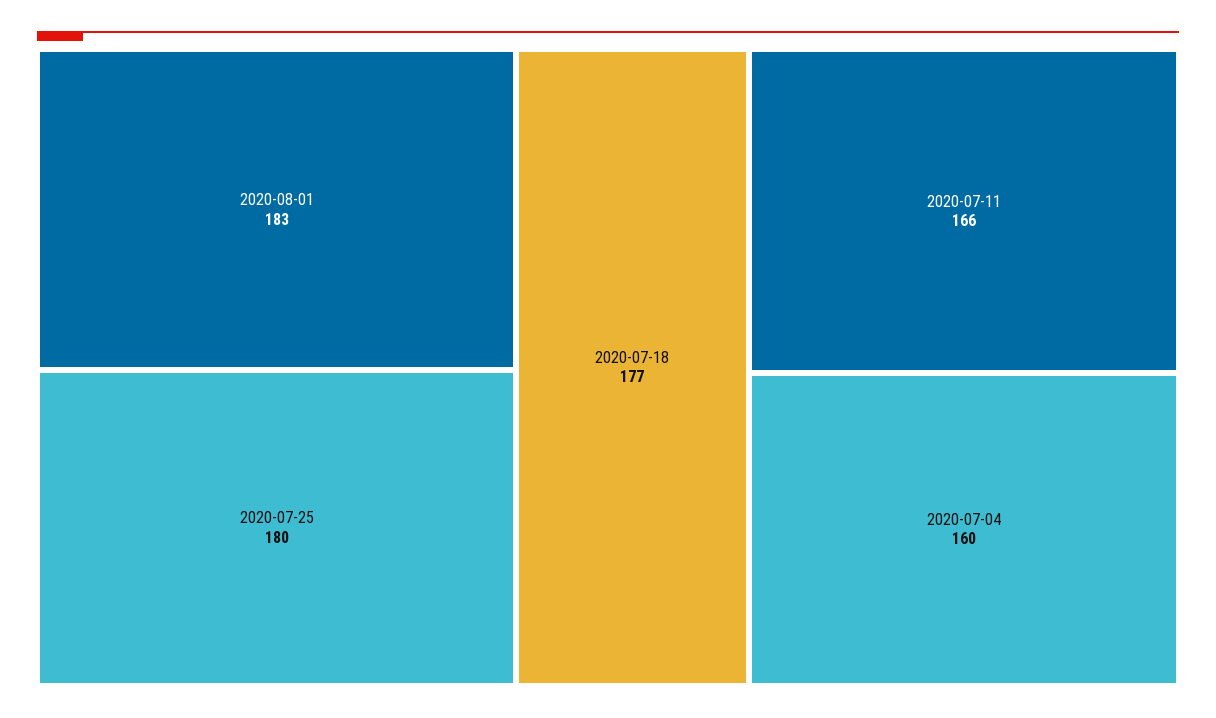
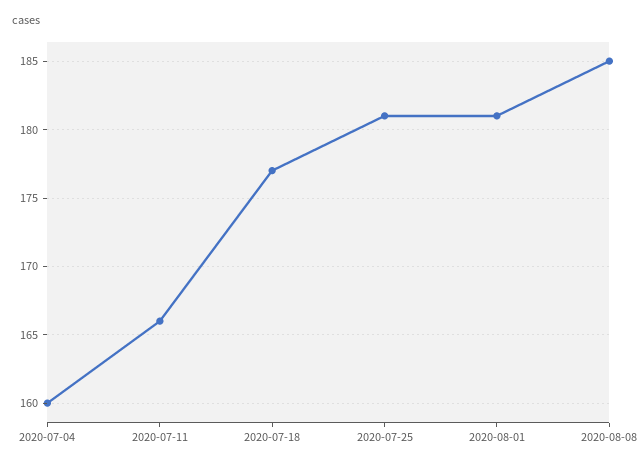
2020-08-01: 183 -> 181
2020-07-25: 180 -> 181
2020-08-08: none -> 185

